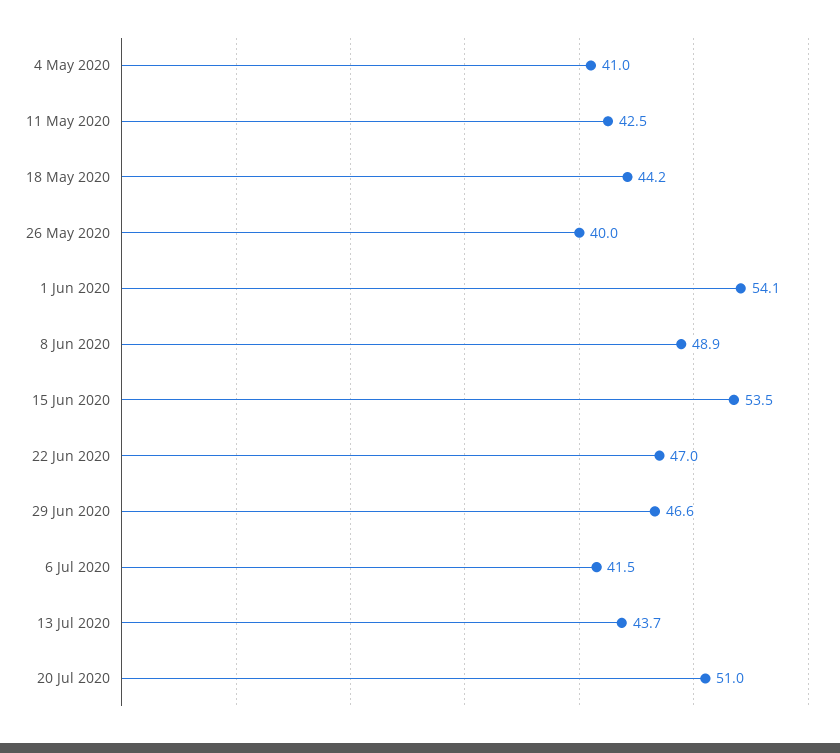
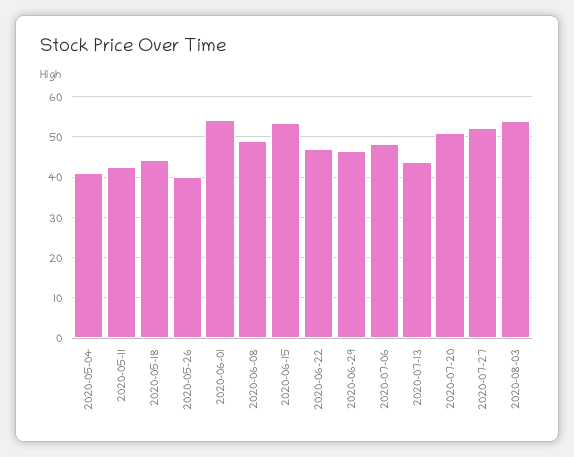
6 Jul 2020: 41.5 -> 48
2020-07-27: none -> 52
2020-08-03: none -> 54

